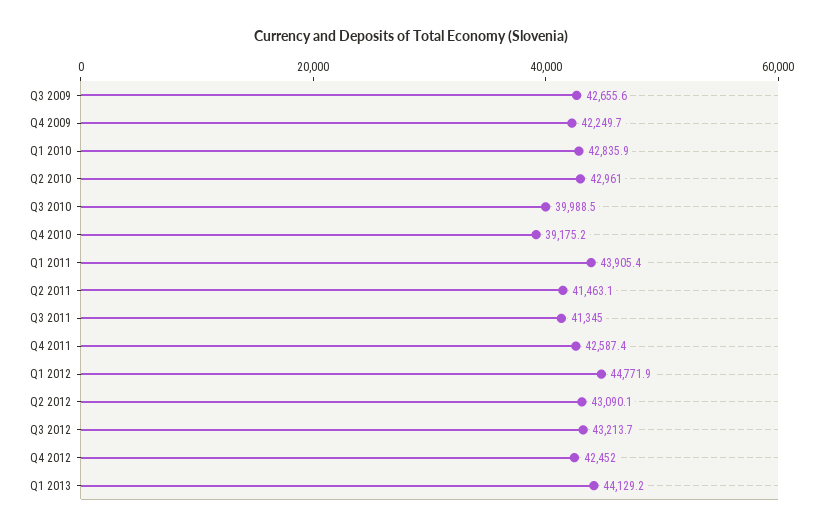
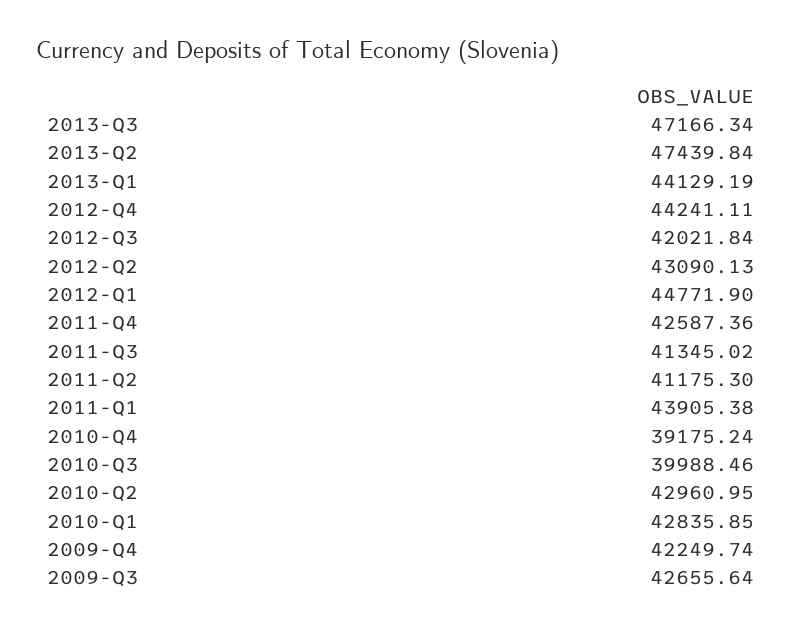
Q2 2011: 41463.1 -> 41175.3
Q3 2012: 43213.7 -> 42021.84
Q4 2012: 42452 -> 44241.11
2013-Q3: none -> 47166.34
2013-Q2: none -> 47439.84

